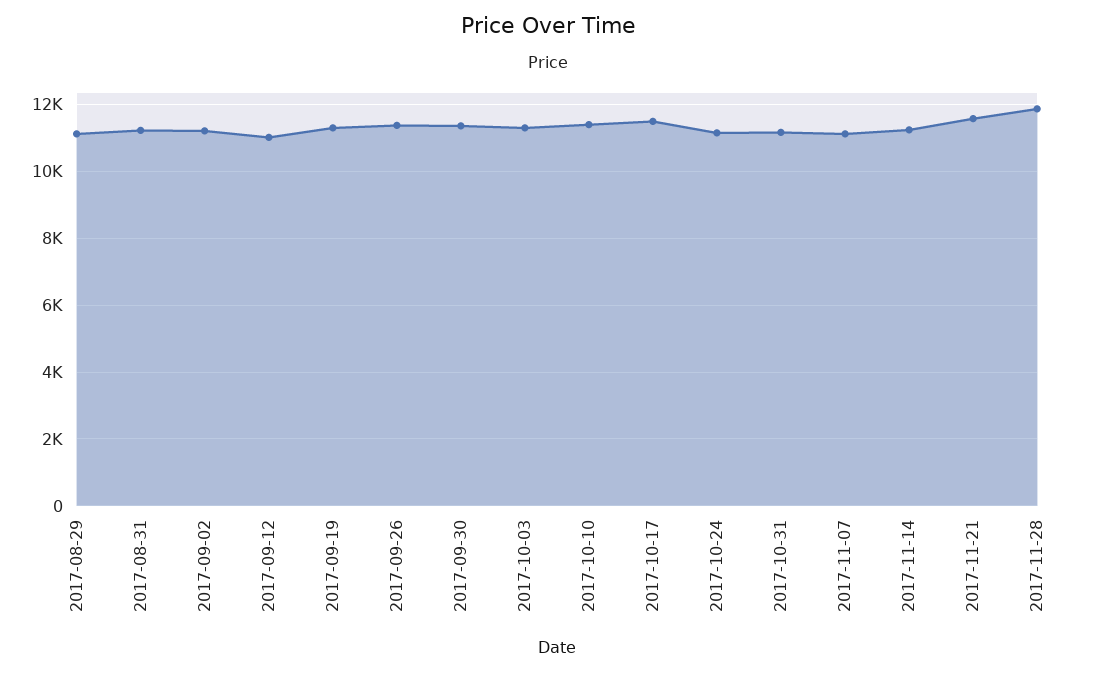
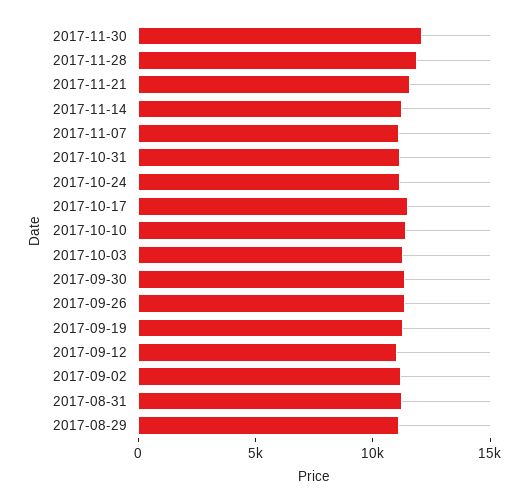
2017-11-30: none -> 12000

